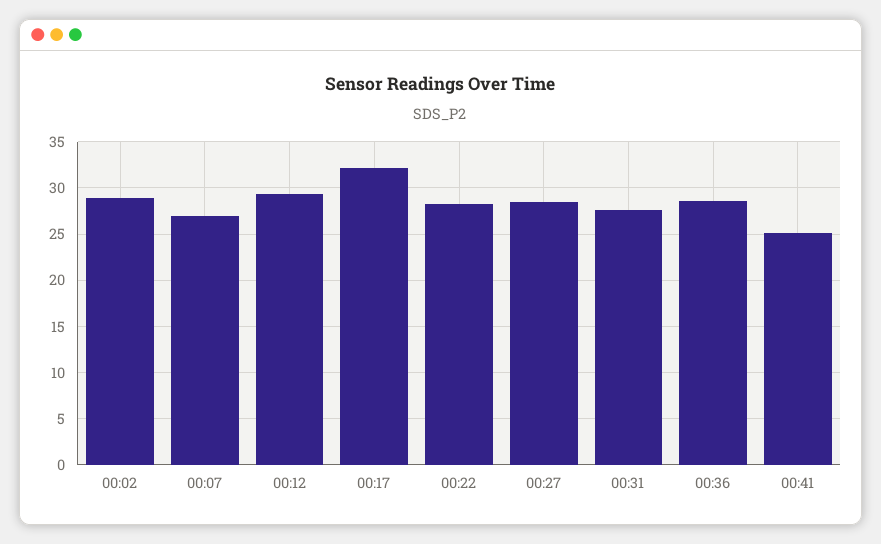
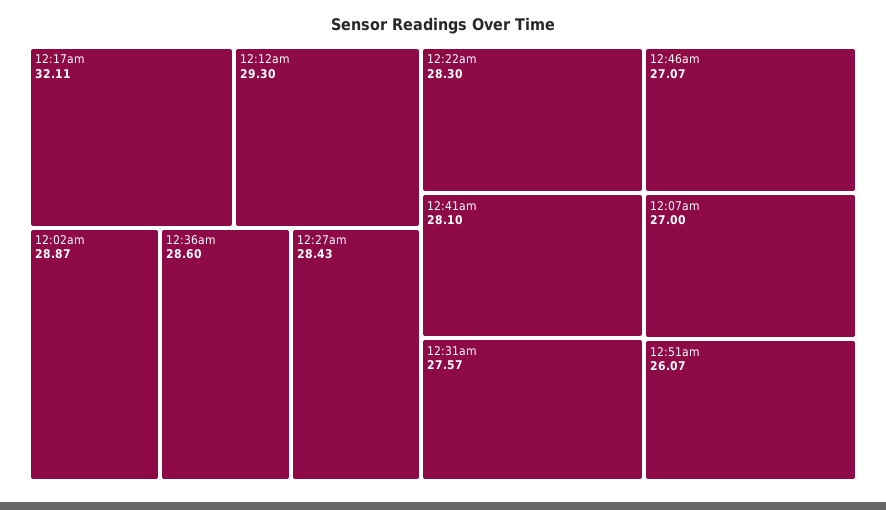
00:41: 25 -> 28.1
12:46am: none -> 27.07
12:51am: none -> 26.07

